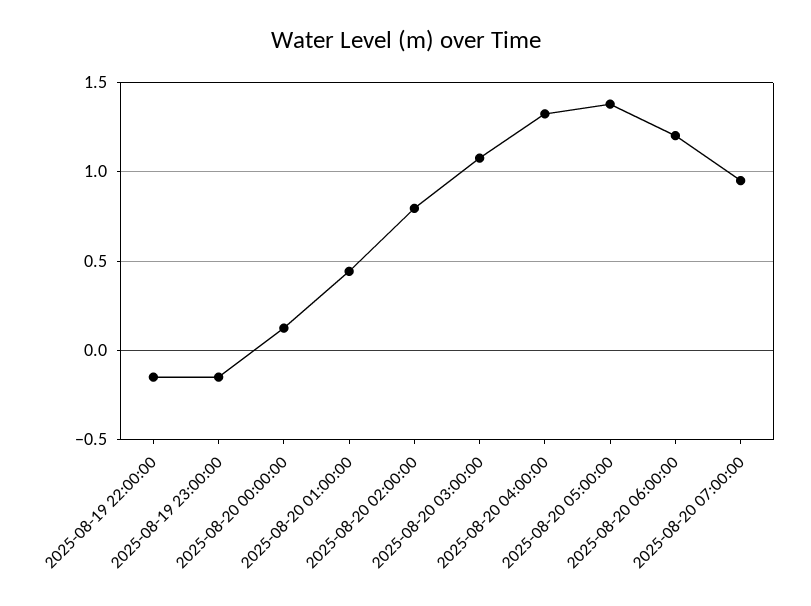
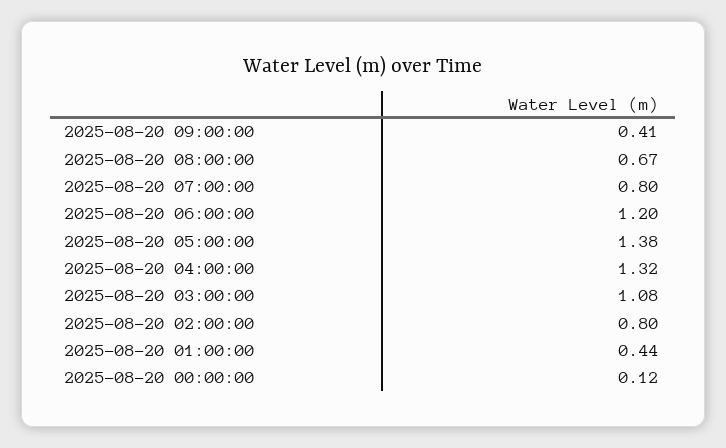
2025-08-19 22:00:00: -0.15 -> none
2025-08-19 23:00:00: -0.15 -> none
2025-08-20 07:00:00: 0.95 -> 0.8
2025-08-20 09:00:00: none -> 0.41
2025-08-20 08:00:00: none -> 0.67

